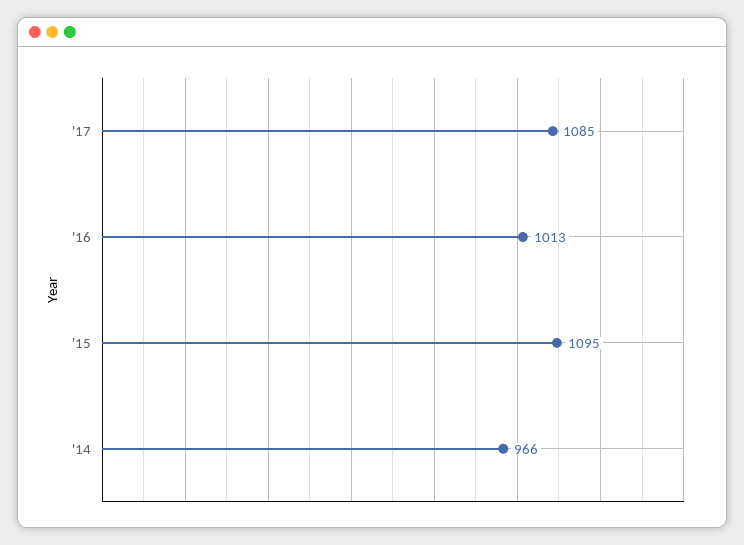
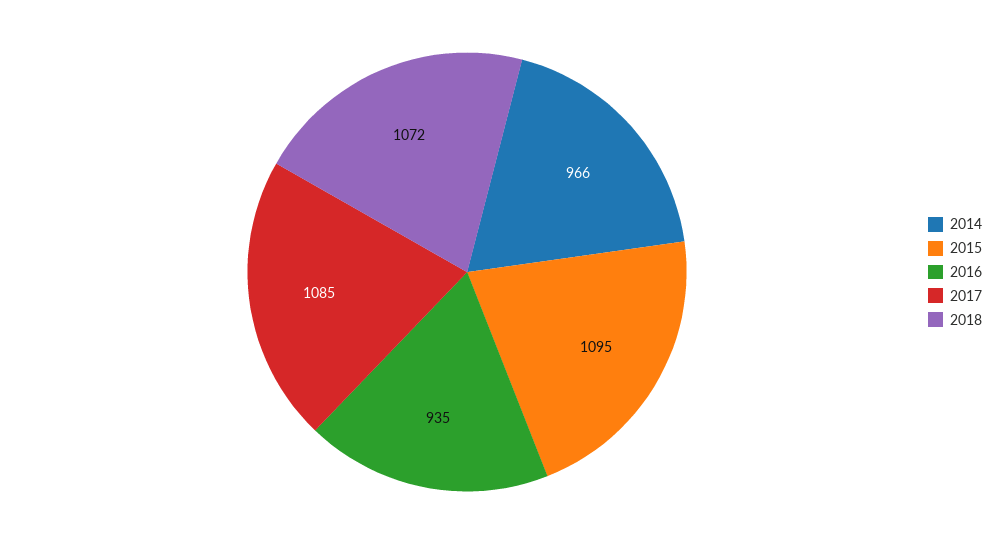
'16: 1013 -> 935
2018: none -> 1072

